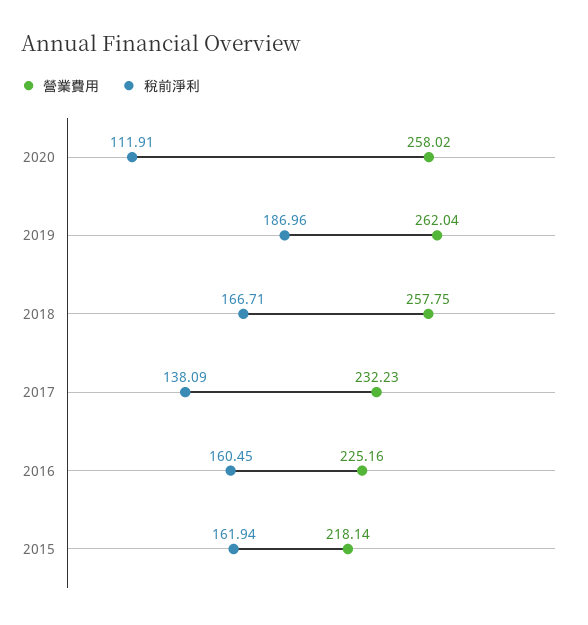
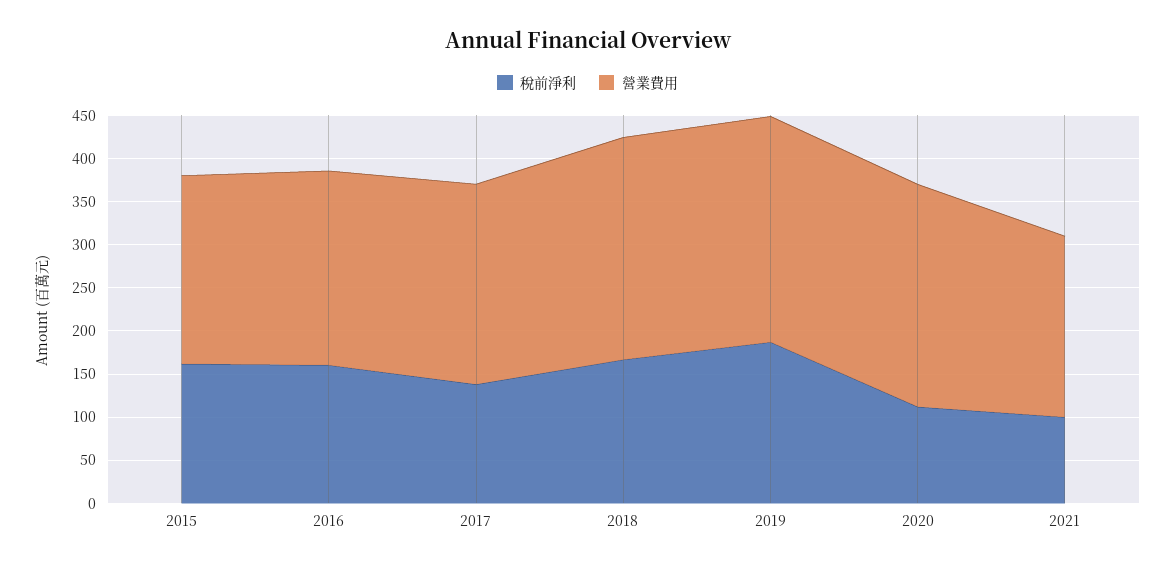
稅前淨利, 2021: none -> 100
營業費用, 2021: none -> 210

